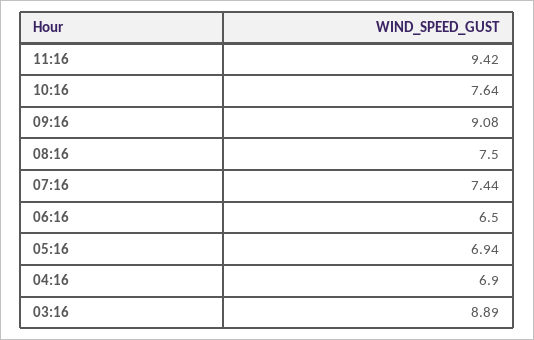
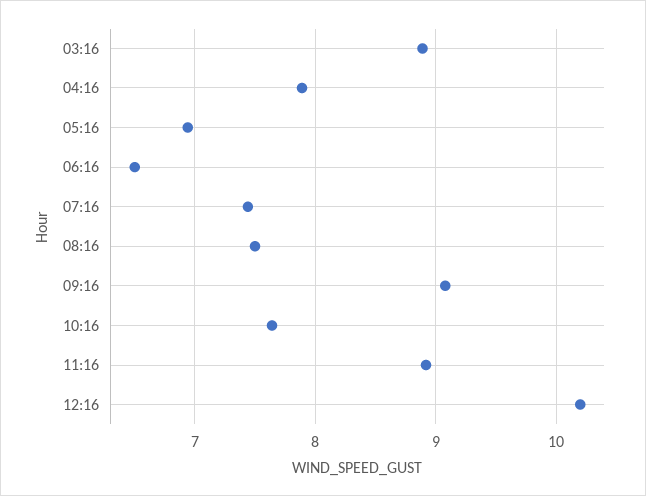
11:16: 9.42 -> 8.9
04:16: 6.9 -> 7.9
12:16: none -> 10.2

